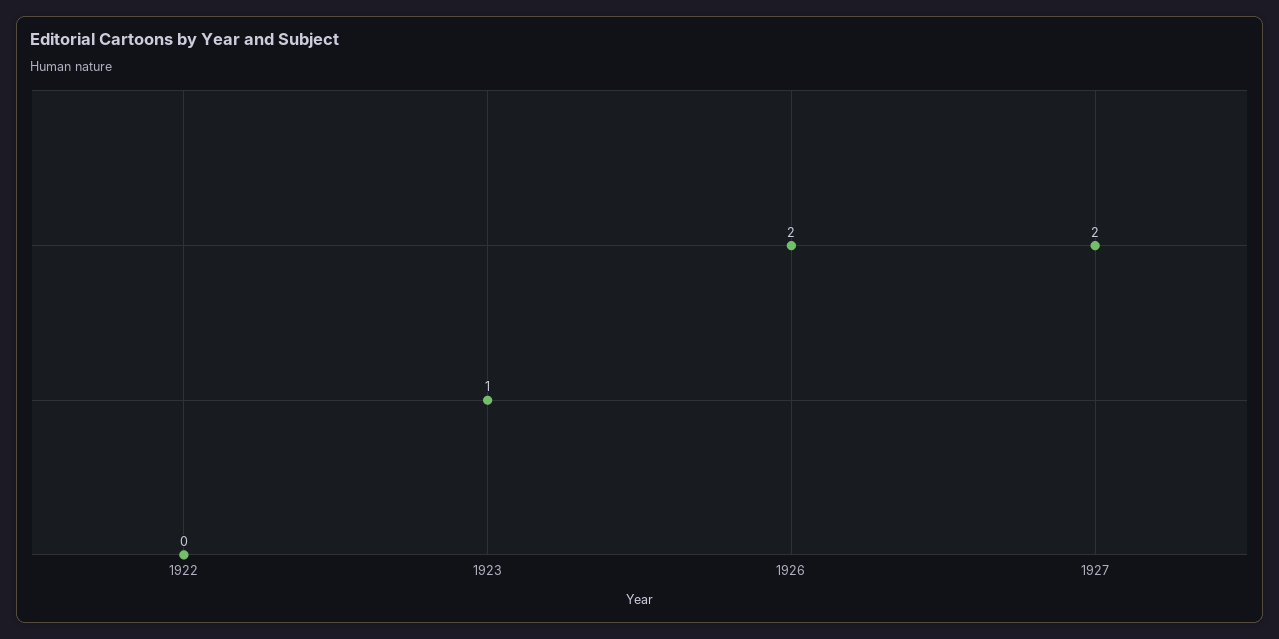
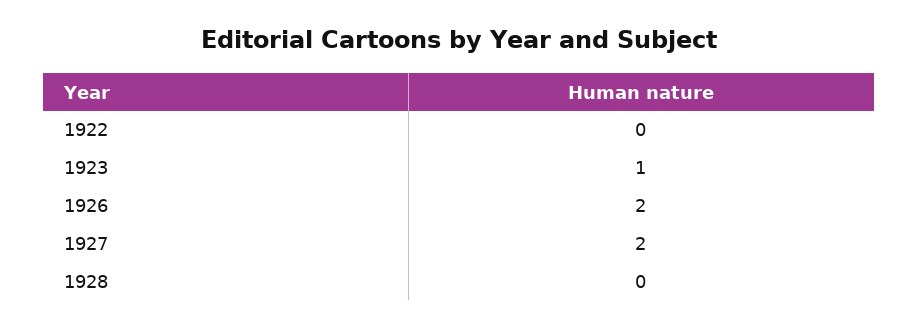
1928: none -> 0

